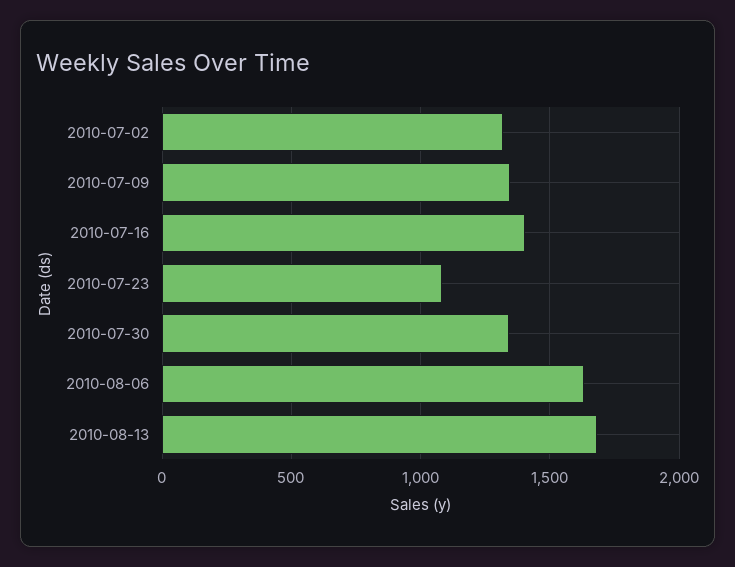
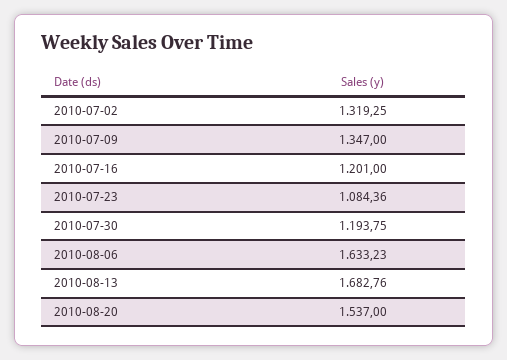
2010-07-16: 1400 -> 1201
2010-07-30: 1350 -> 1193.75
2010-08-20: none -> 1537

